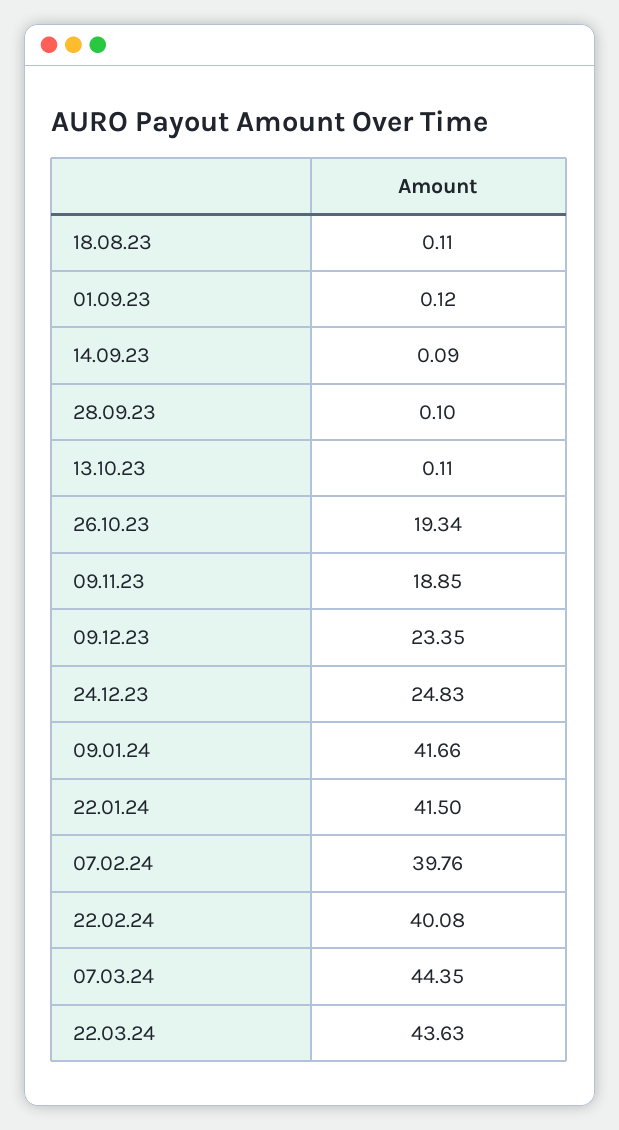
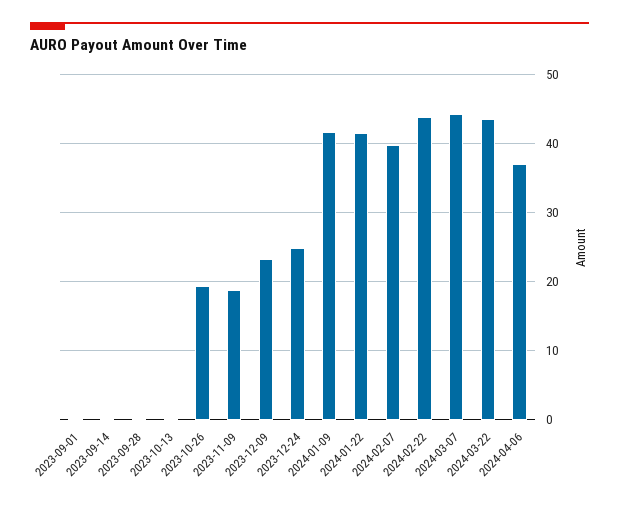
18.08.23: 0.11 -> none
22.02.24: 40.08 -> 44
2024-04-06: none -> 37

